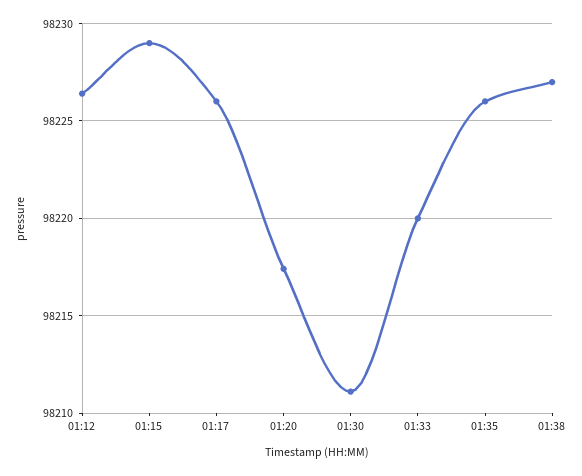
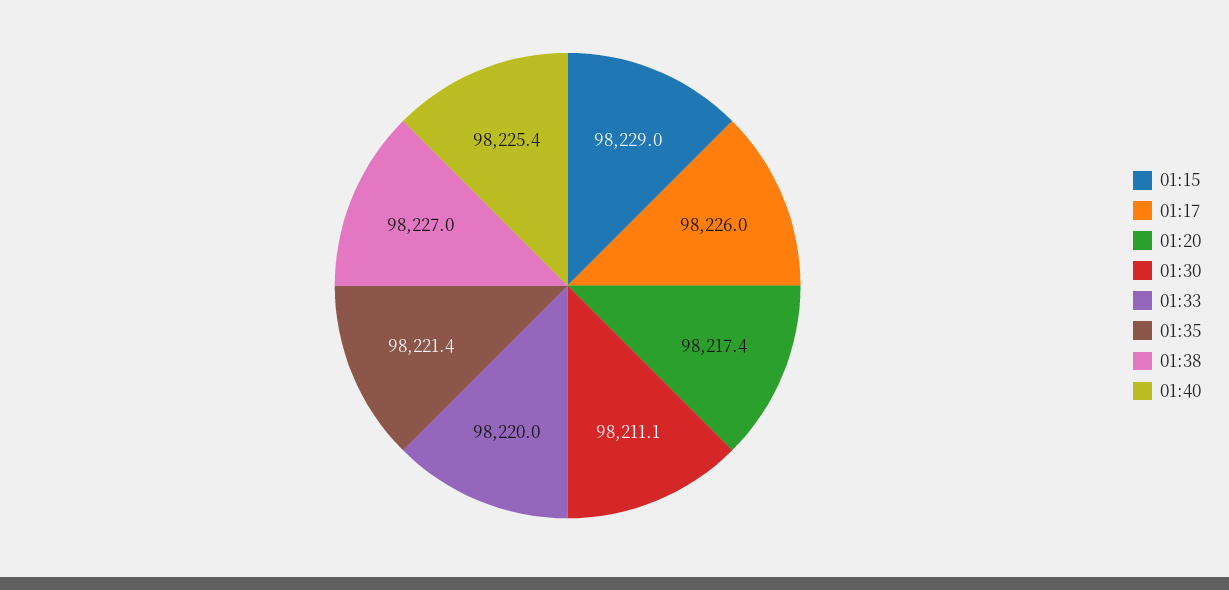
01:12: 98226.5 -> none
01:35: 98226 -> 98221.4
01:40: none -> 98225.4

